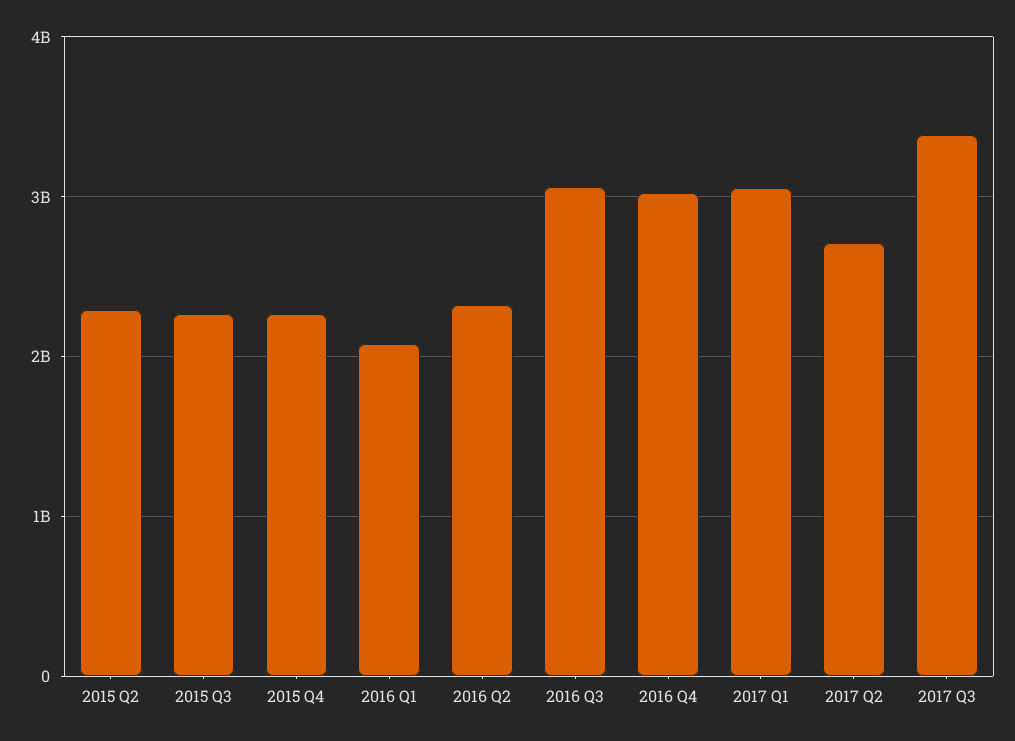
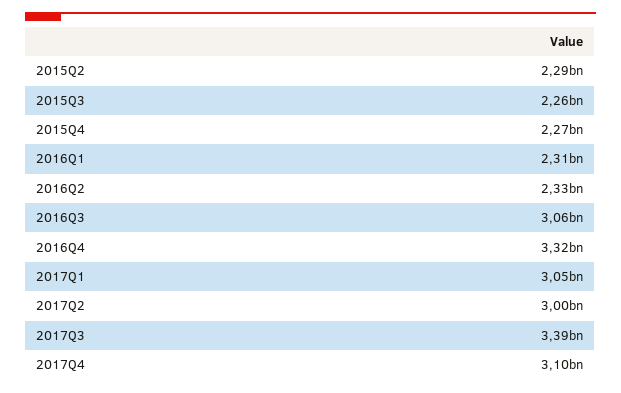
2016 Q1: 2100000000 -> 2310000000
2016 Q4: 3000000000 -> 3320000000
2017 Q2: 2700000000 -> 3000000000
2017Q4: none -> 3100000000

